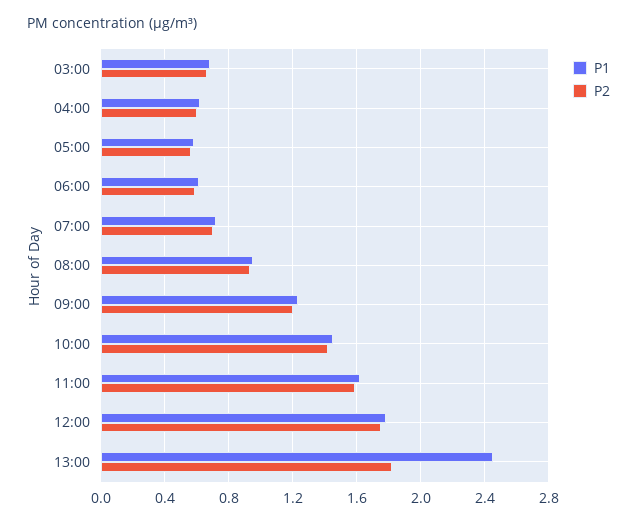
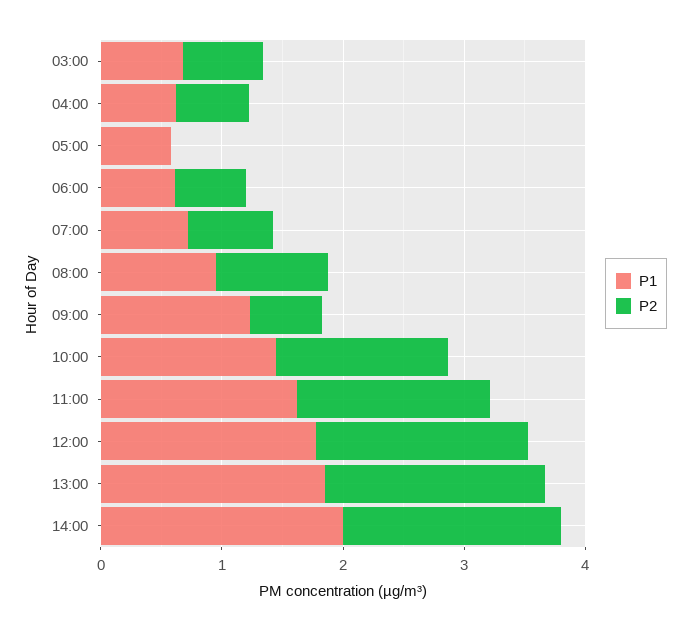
P2, 05:00: 0.55 -> 0
P2, 09:00: 1.2 -> 0.6
P1, 13:00: 2.45 -> 1.8
P1, 14:00: none -> 2
P2, 14:00: none -> 1.8

